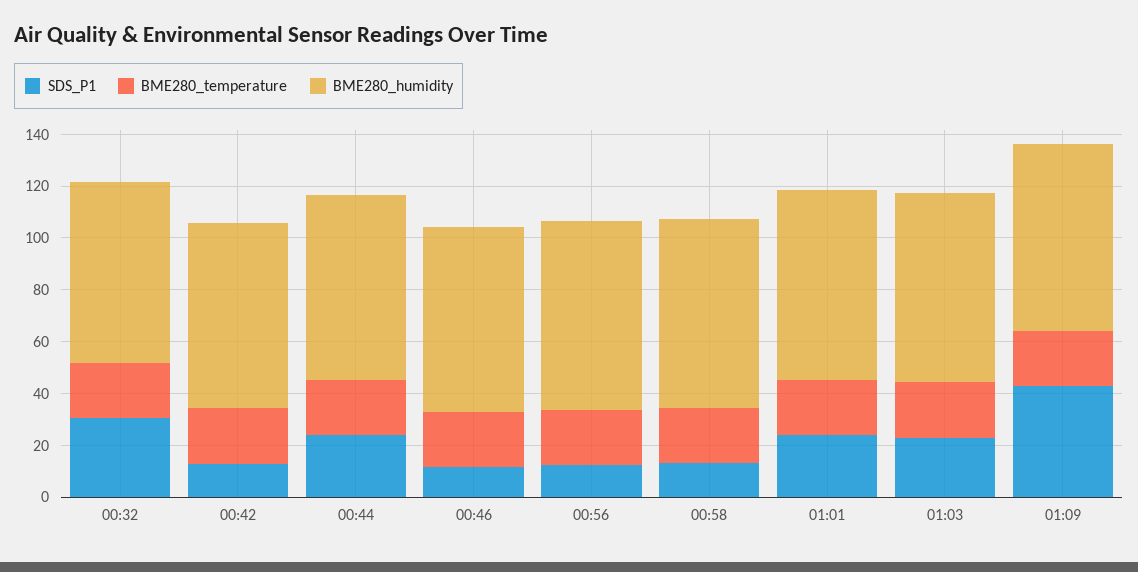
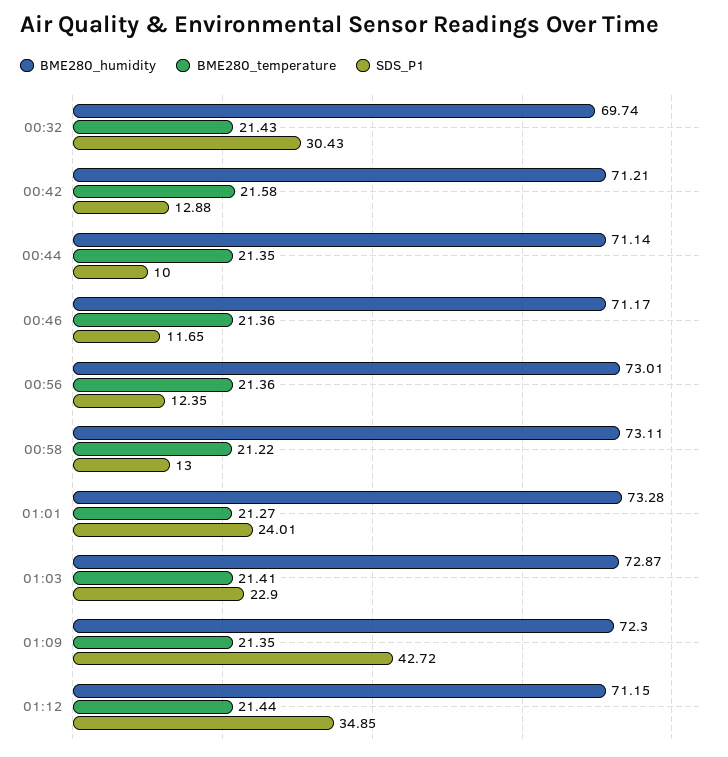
SDS_P1, 00:44: 25 -> 10
BME280_humidity, 01:12: none -> 71.15
BME280_temperature, 01:12: none -> 21.44
SDS_P1, 01:12: none -> 34.85

